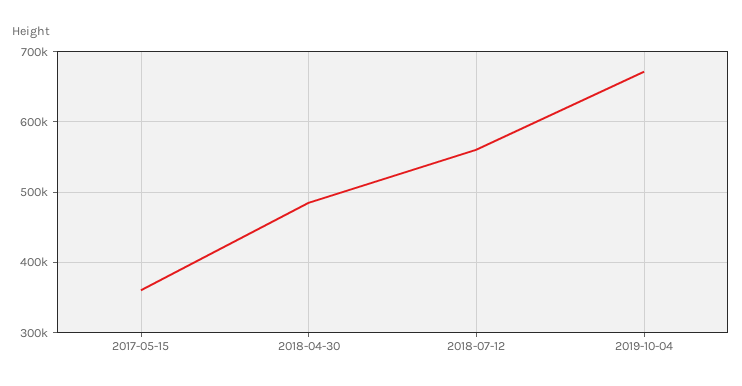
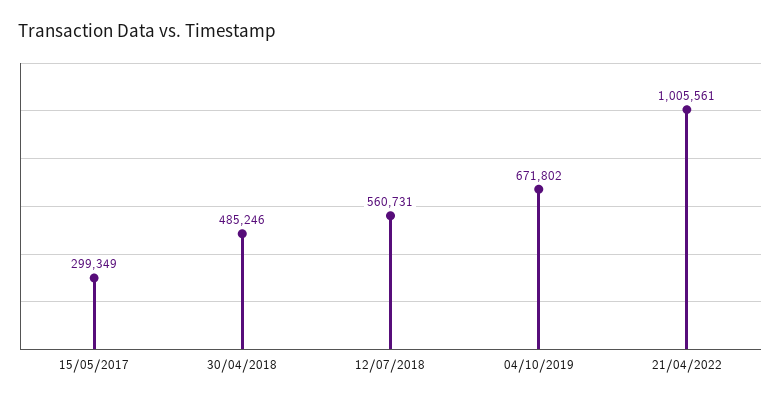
2017-05-15: 360000 -> 299349
21/04/2022: none -> 1005561

